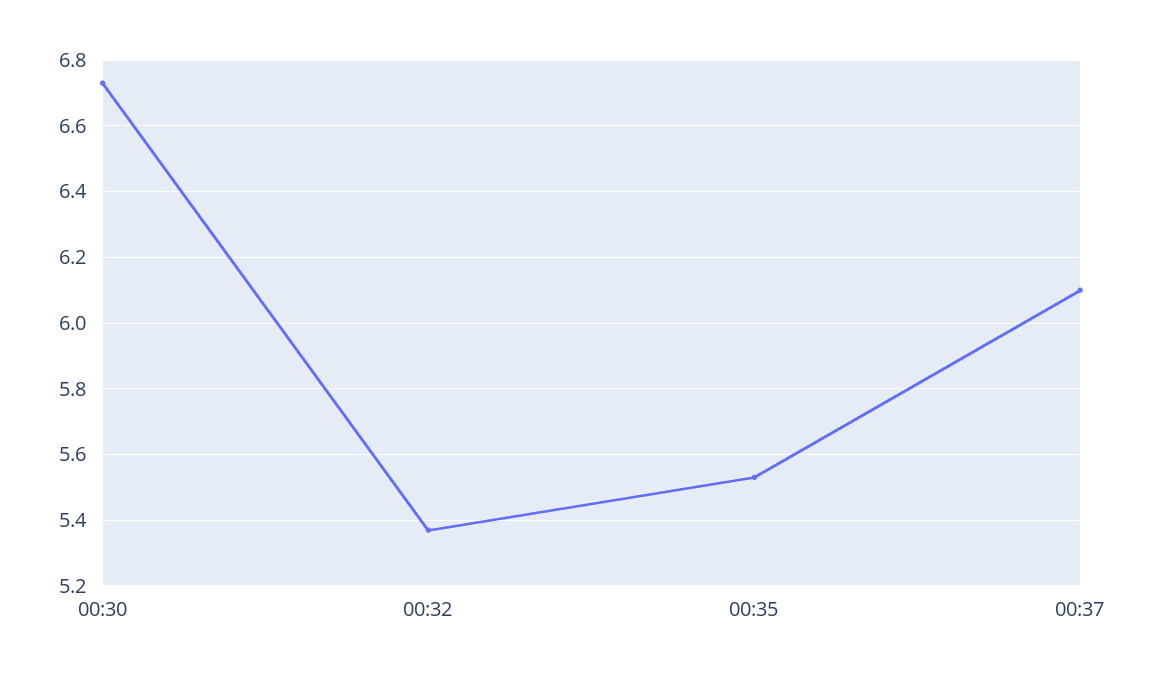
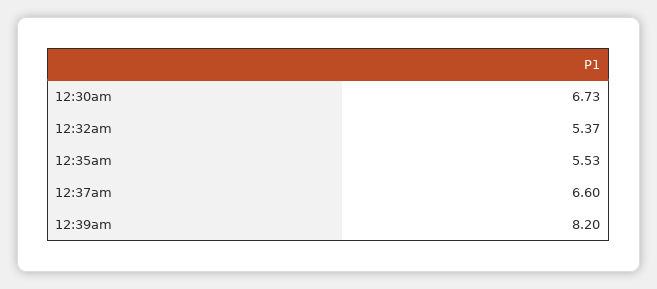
00:37: 6.1 -> 6.6
12:39am: none -> 8.2

